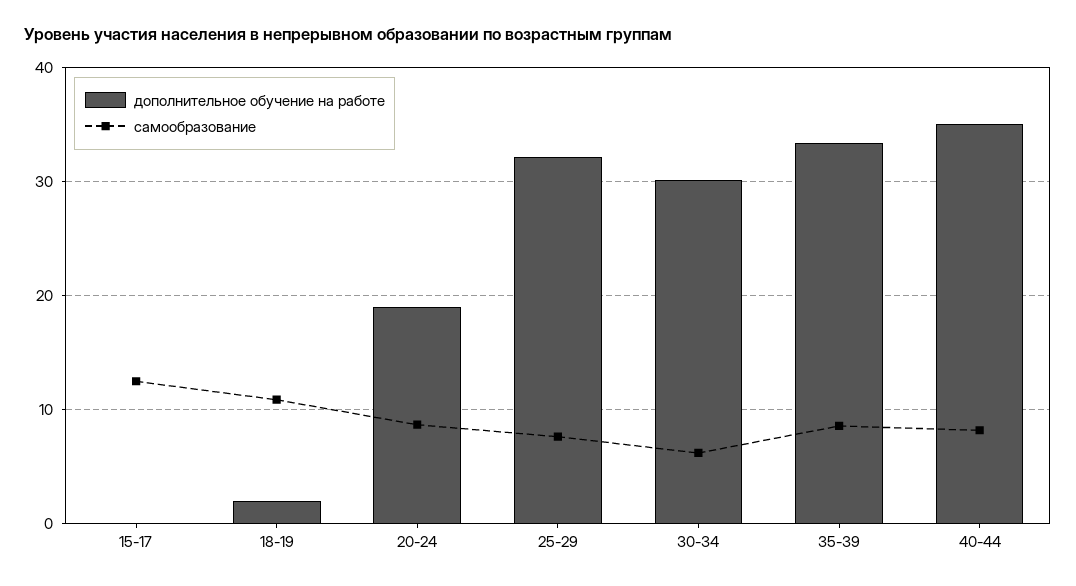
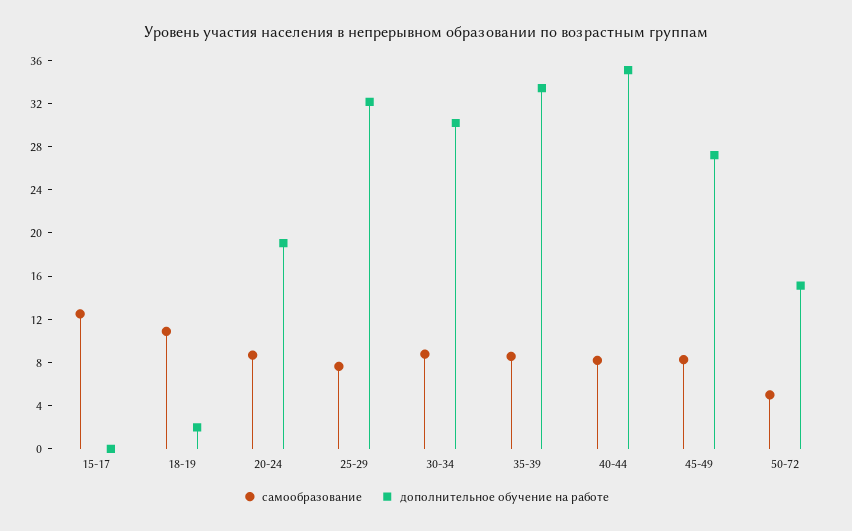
самообразование, 30-34: 6 -> 9
самообразование, 45-49: none -> 8
дополнительное обучение на работе, 45-49: none -> 27
самообразование, 50-72: none -> 5
дополнительное обучение на работе, 50-72: none -> 15

